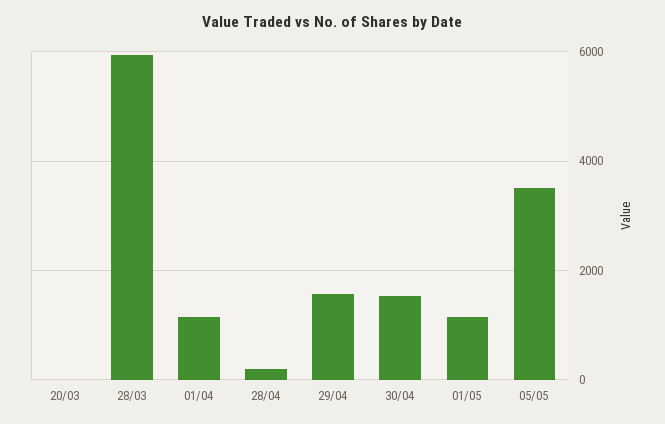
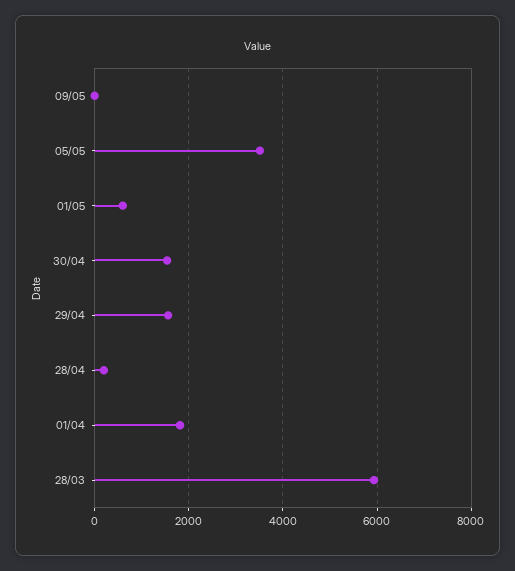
20/03: 0 -> none
01/04: 1200 -> 1800
01/05: 1200 -> 600
09/05: none -> 0

